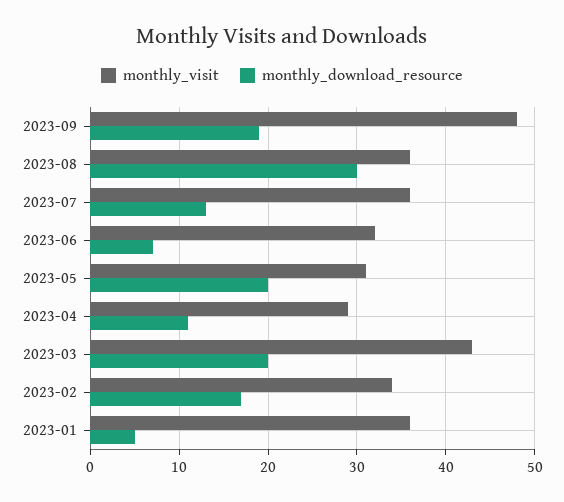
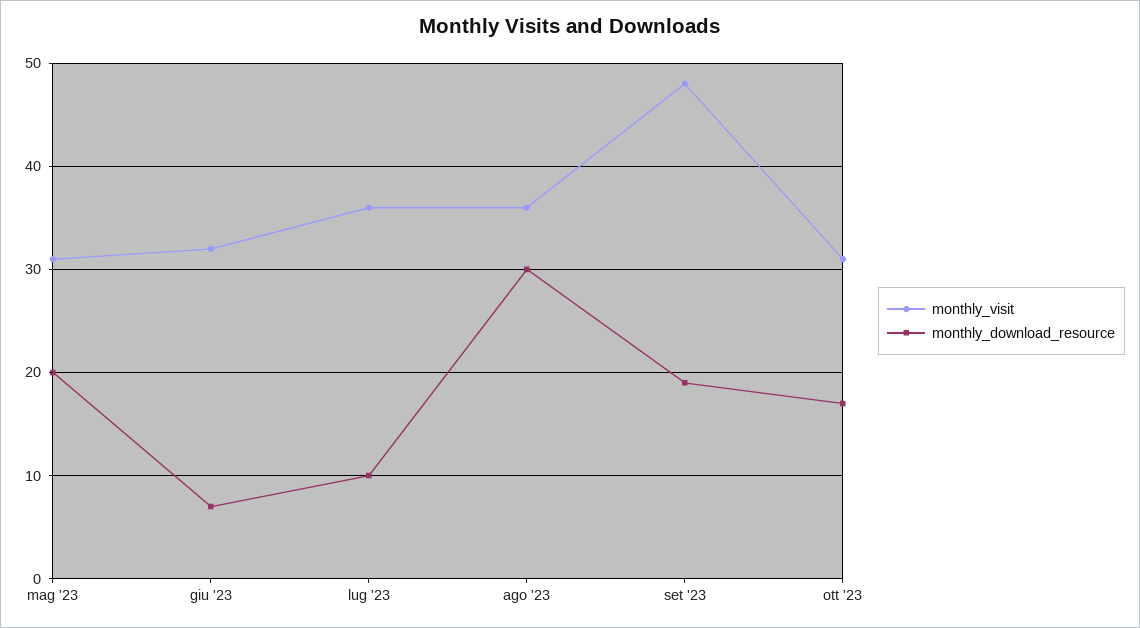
monthly_download_resource, 2023-07: 13 -> 10
monthly_visit, 2023-04: 29 -> none
monthly_download_resource, 2023-04: 11 -> none
monthly_visit, 2023-03: 43 -> none
monthly_download_resource, 2023-03: 20 -> none
monthly_visit, 2023-02: 34 -> none
monthly_download_resource, 2023-02: 17 -> none
monthly_visit, 2023-01: 36 -> none
monthly_download_resource, 2023-01: 5 -> none
monthly_visit, ott '23: none -> 31
monthly_download_resource, ott '23: none -> 17

